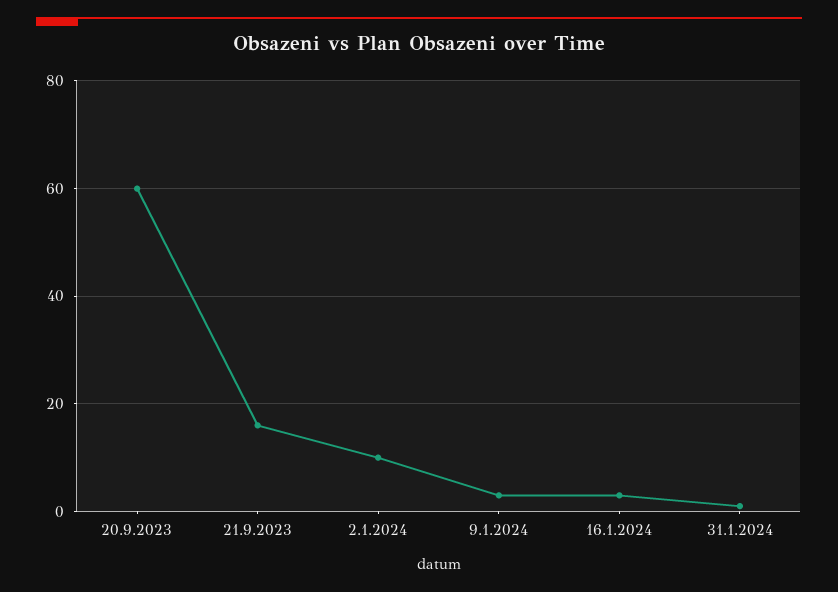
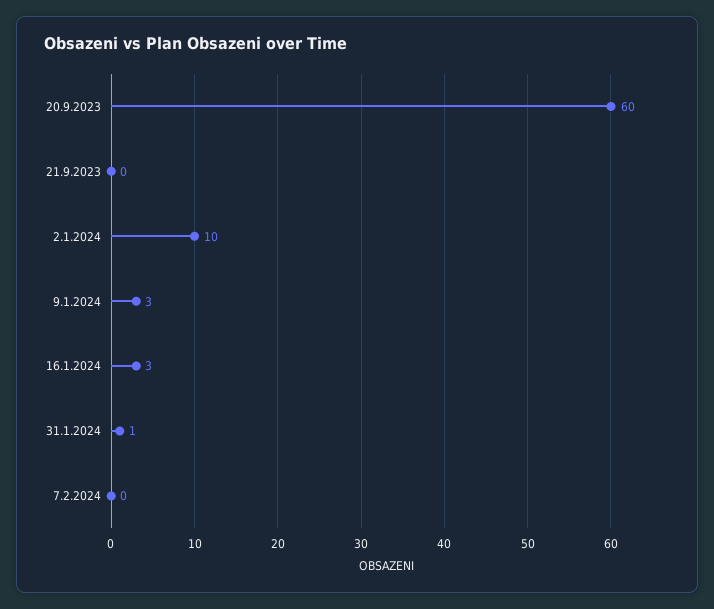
21.9.2023: 15 -> 0
7.2.2024: none -> 0

